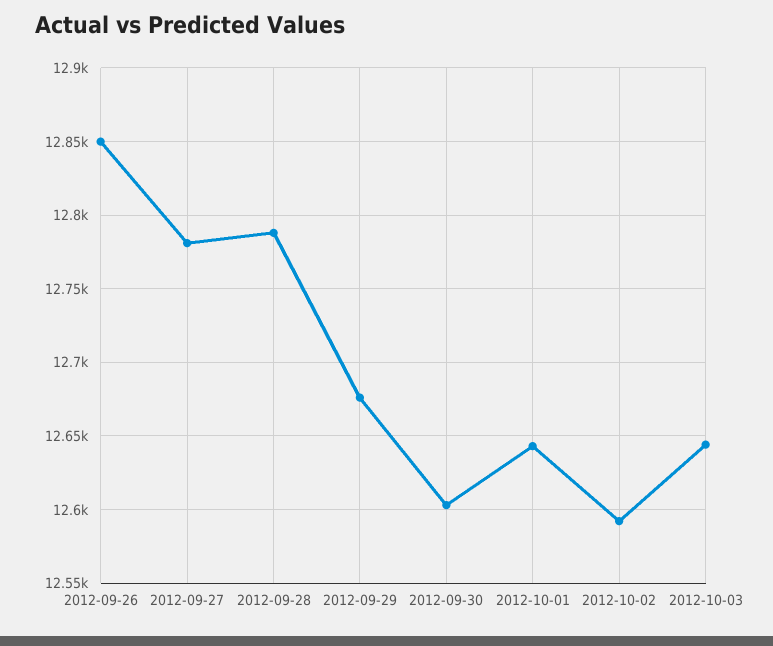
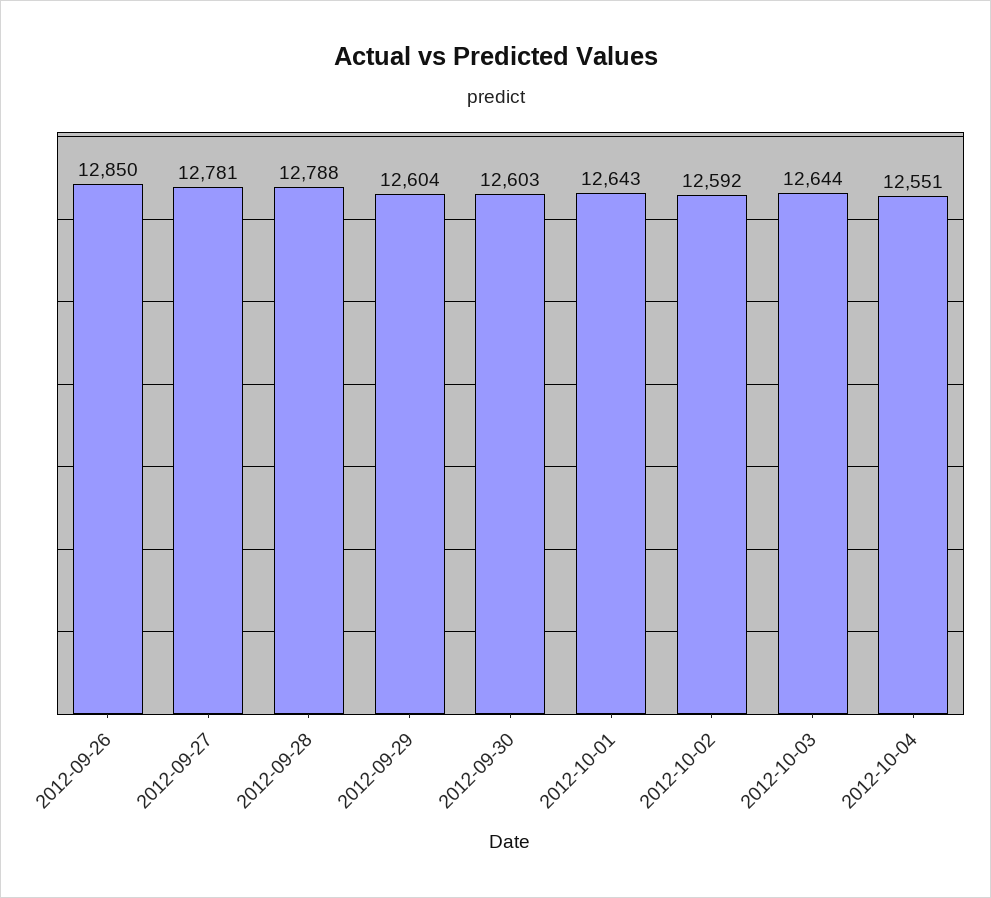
2012-09-29: 12675 -> 12604
2012-10-04: none -> 12551

